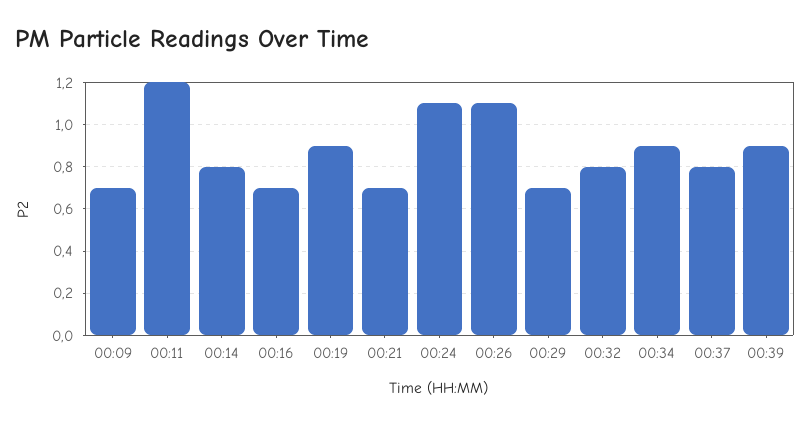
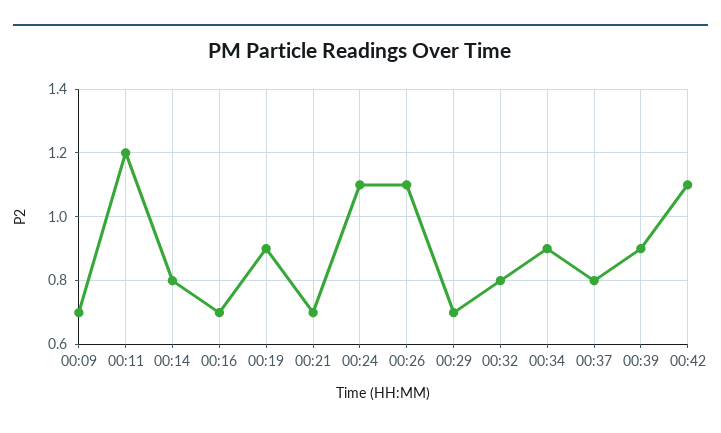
00:42: none -> 1.1

